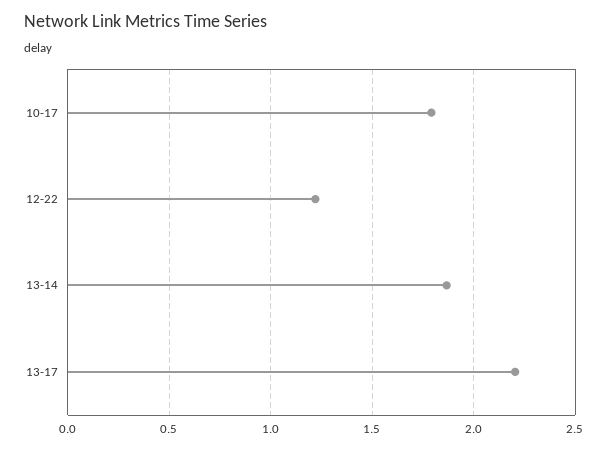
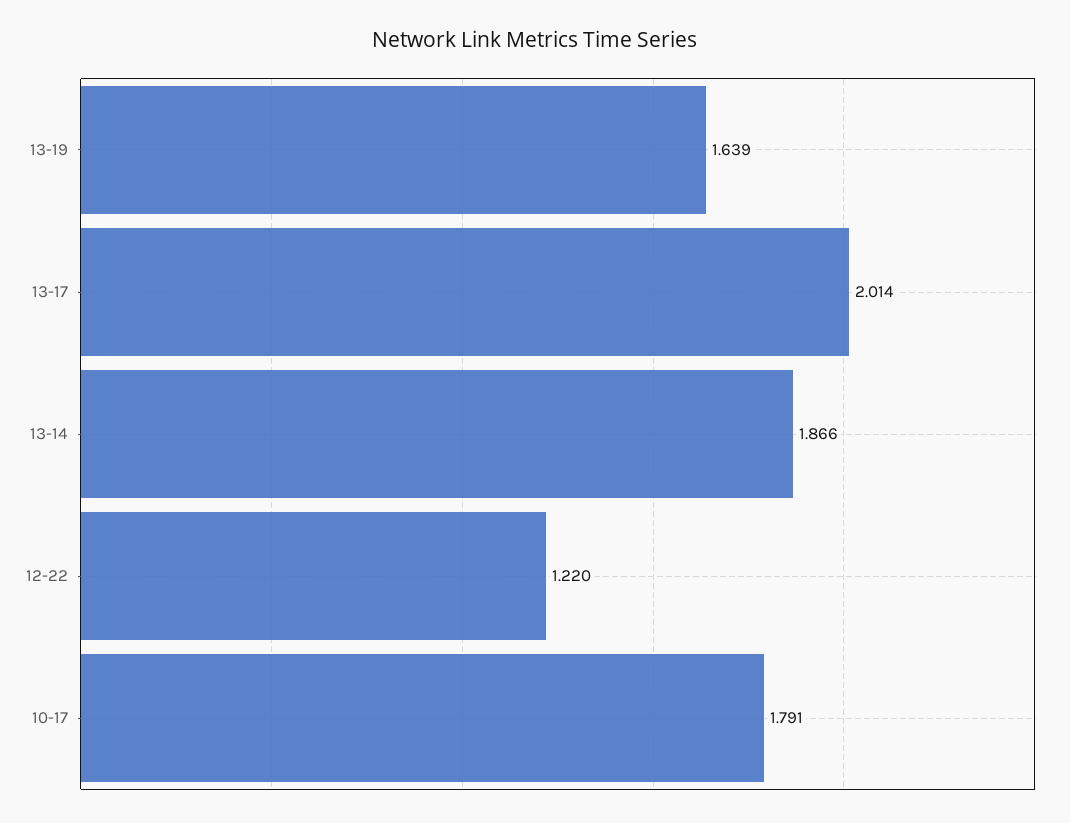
13-17: 2.2 -> 2.014
13-19: none -> 1.639

